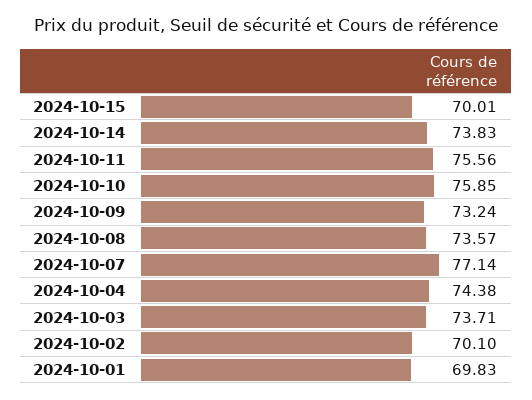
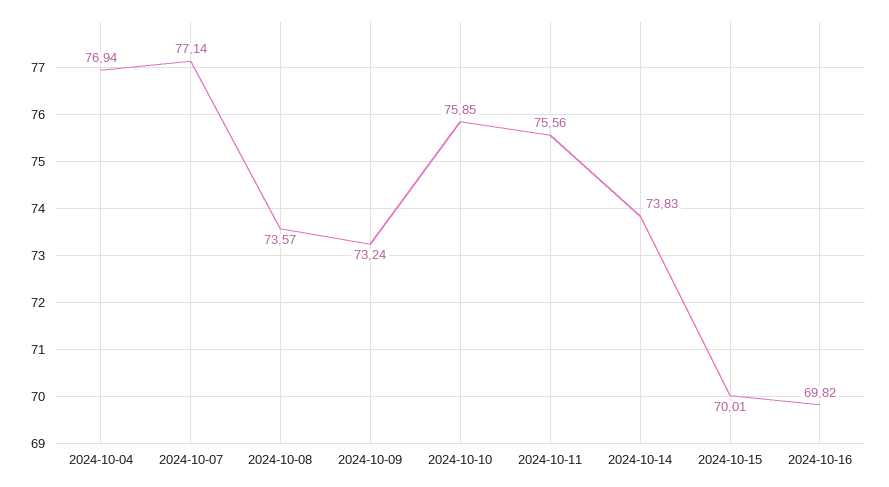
2024-10-04: 74.38 -> 76.94
2024-10-03: 73.71 -> none
2024-10-02: 70.1 -> none
2024-10-01: 69.83 -> none
2024-10-16: none -> 69.82

